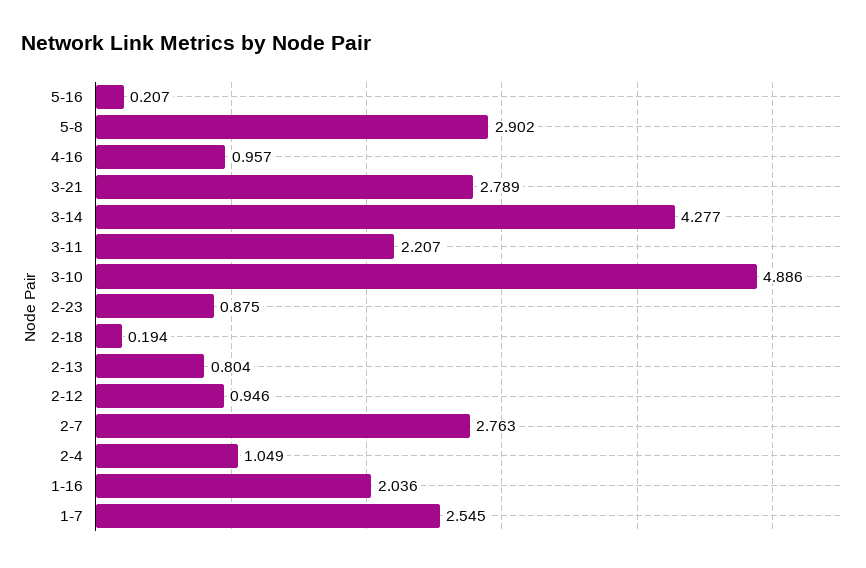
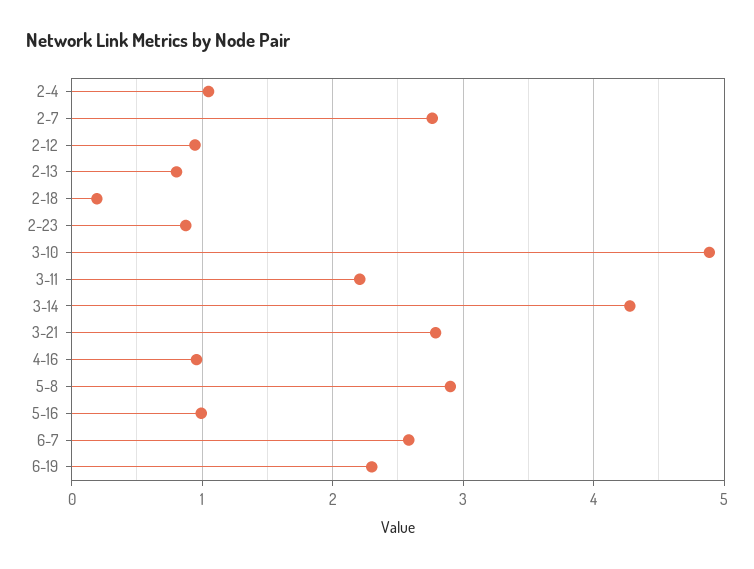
5-16: 0.207 -> 1
1-16: 2.036 -> none
1-7: 2.545 -> none
6-7: none -> 2.6
6-19: none -> 2.3

